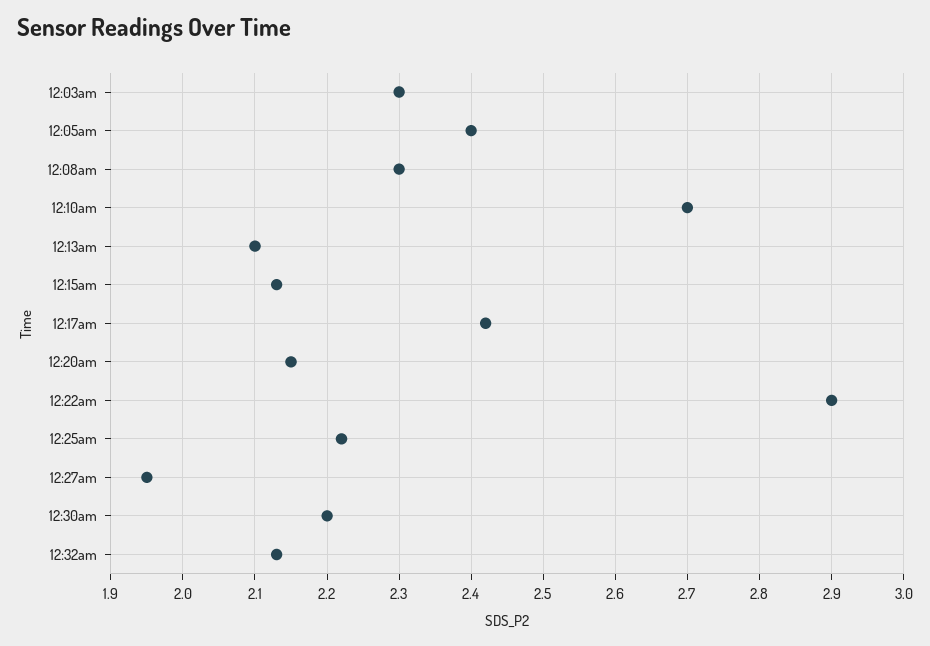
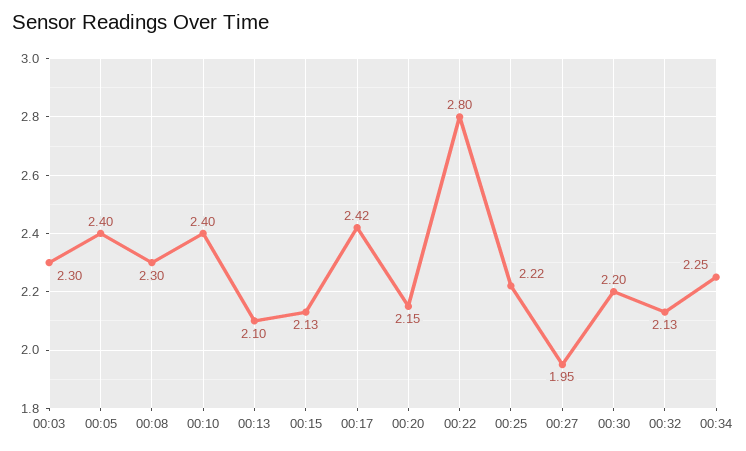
12:10am: 2.7 -> 2.4
12:22am: 2.9 -> 2.8
00:34: none -> 2.25

